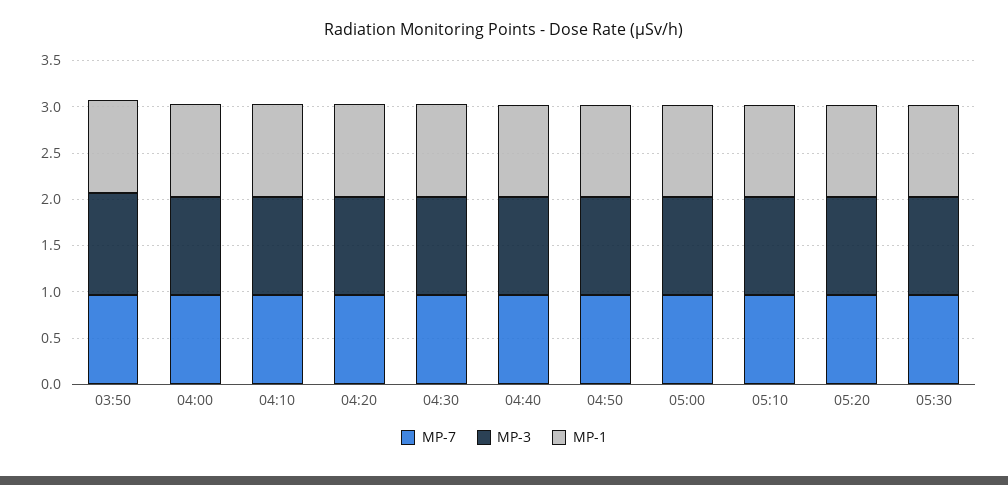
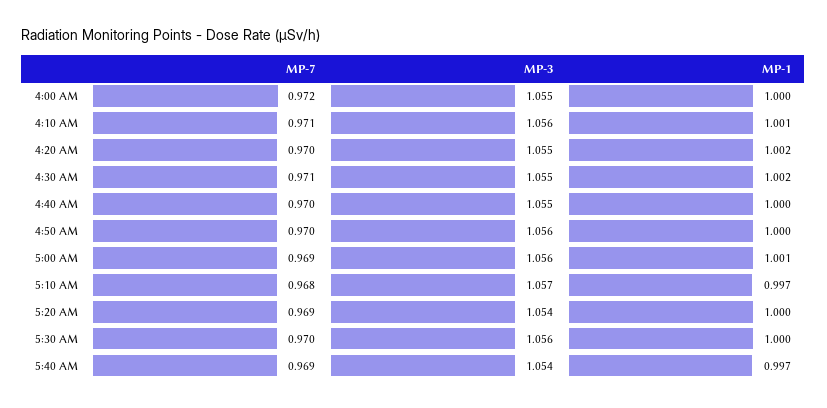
MP-7, 03:50: 1 -> none
MP-3, 03:50: 1.1 -> none
MP-1, 03:50: 1 -> none
MP-7, 5:40 AM: none -> 0.969
MP-3, 5:40 AM: none -> 1.054
MP-1, 5:40 AM: none -> 0.997

